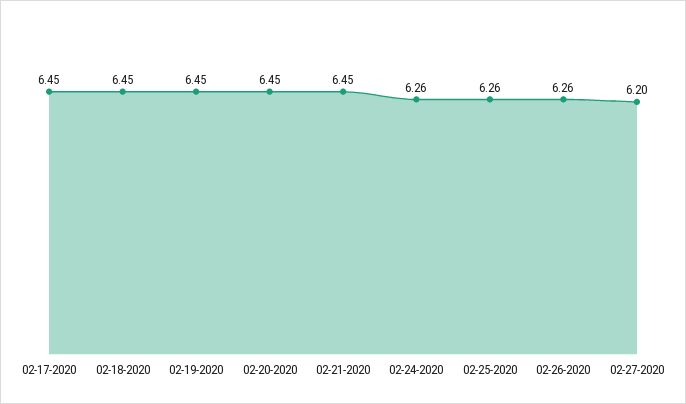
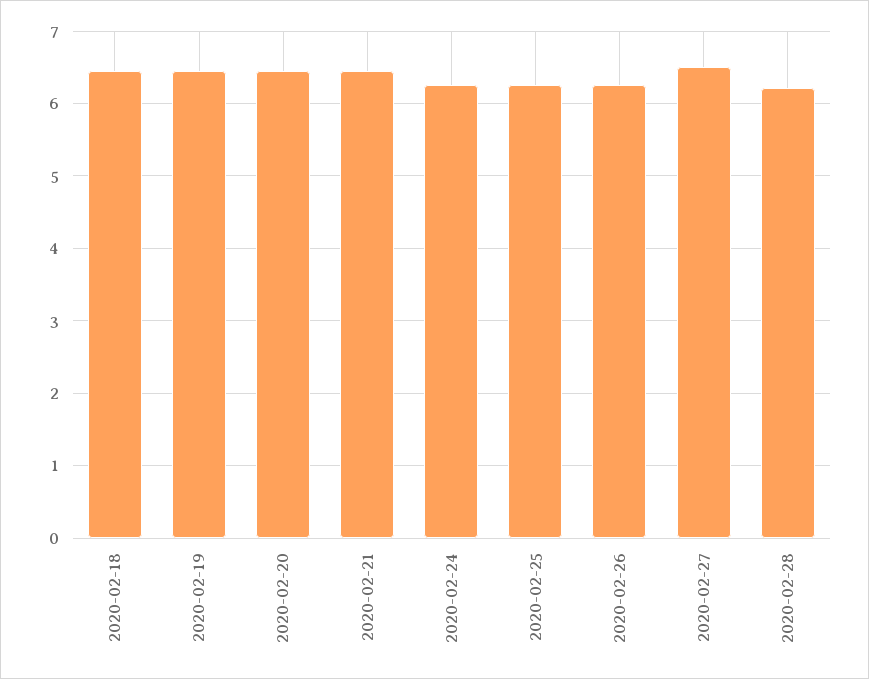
02-17-2020: 6.45 -> none
02-27-2020: 6.2 -> 6.5
2020-02-28: none -> 6.2

